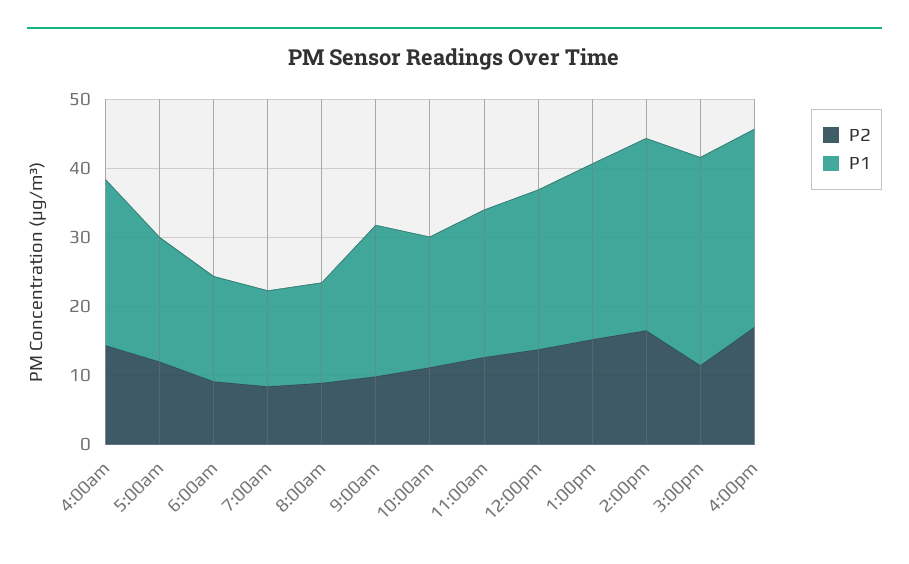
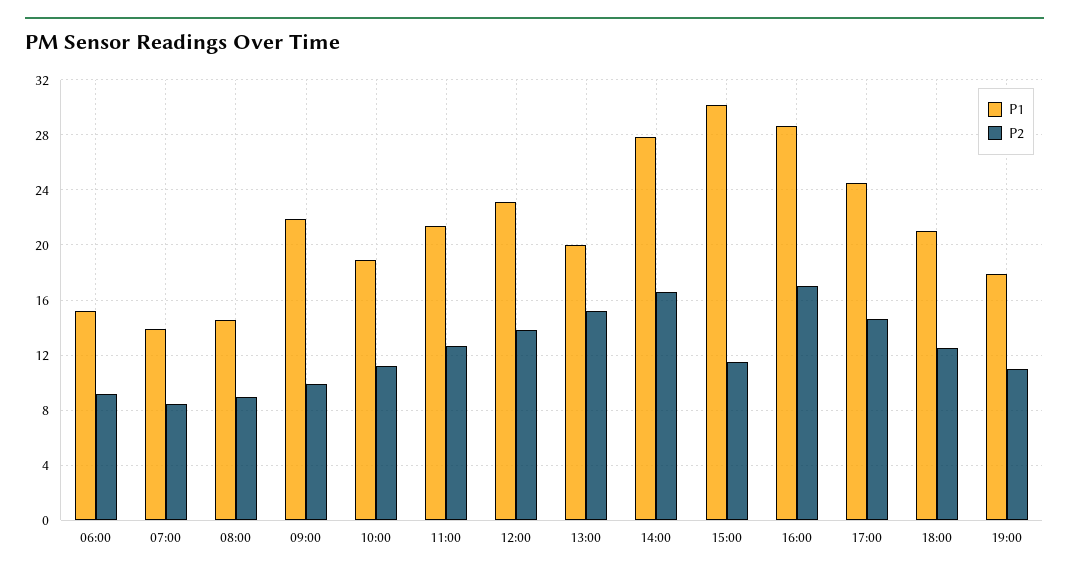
P2, 4:00am: 14 -> none
P1, 4:00am: 24 -> none
P2, 5:00am: 12 -> none
P1, 5:00am: 18 -> none
P1, 1:00pm: 26 -> 20
P1, 17:00: none -> 24.5
P2, 17:00: none -> 14.5
P1, 18:00: none -> 21
P2, 18:00: none -> 12.5
P1, 19:00: none -> 18
P2, 19:00: none -> 11

